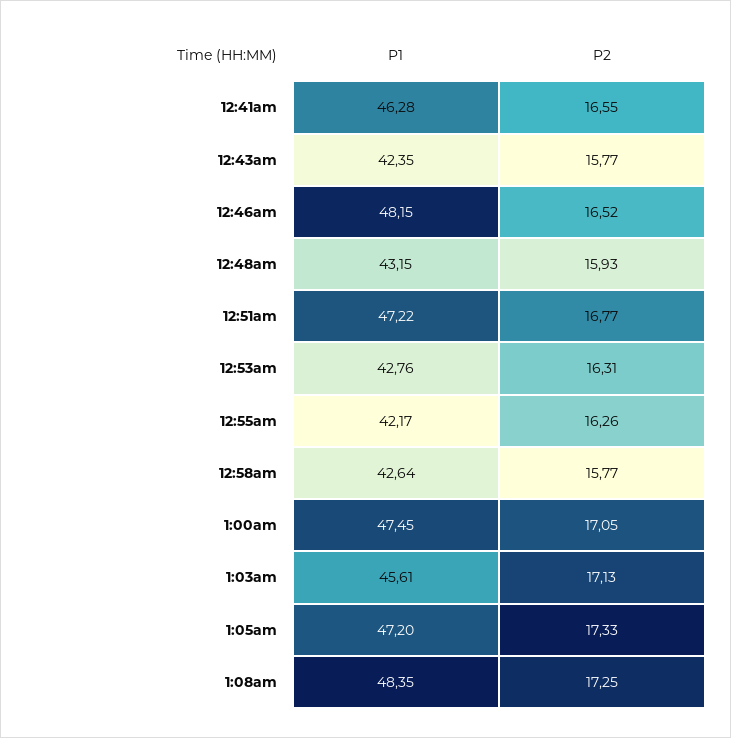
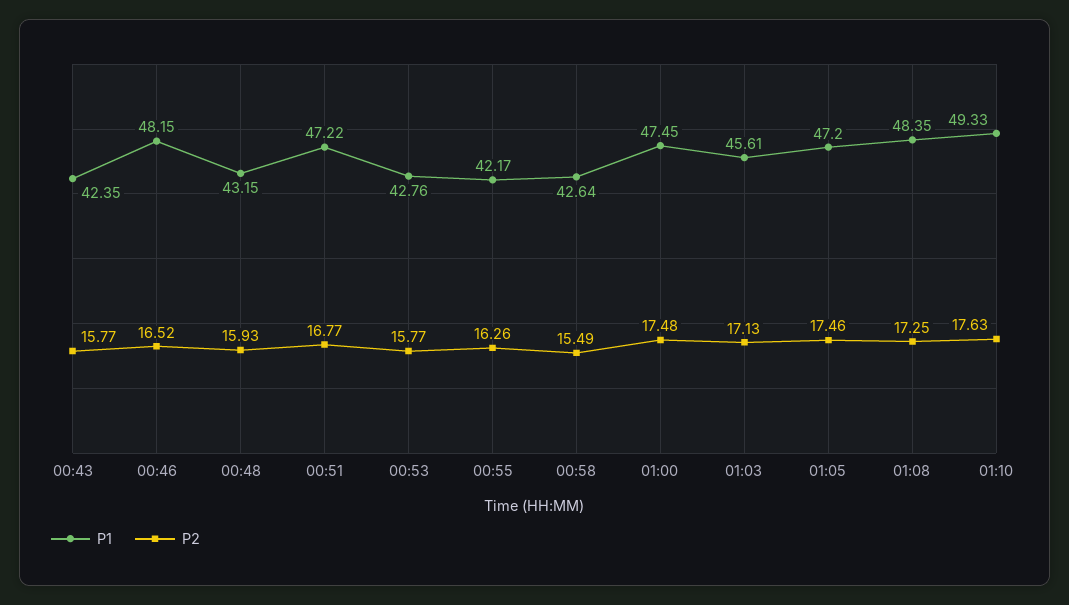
P1, 12:41am: 46.28 -> none
P2, 12:41am: 16.55 -> none
P2, 12:53am: 16.31 -> 15.77
P2, 12:58am: 15.77 -> 15.49
P2, 1:00am: 17.05 -> 17.48
P2, 1:05am: 17.33 -> 17.46
P1, 01:10: none -> 49.33
P2, 01:10: none -> 17.63

